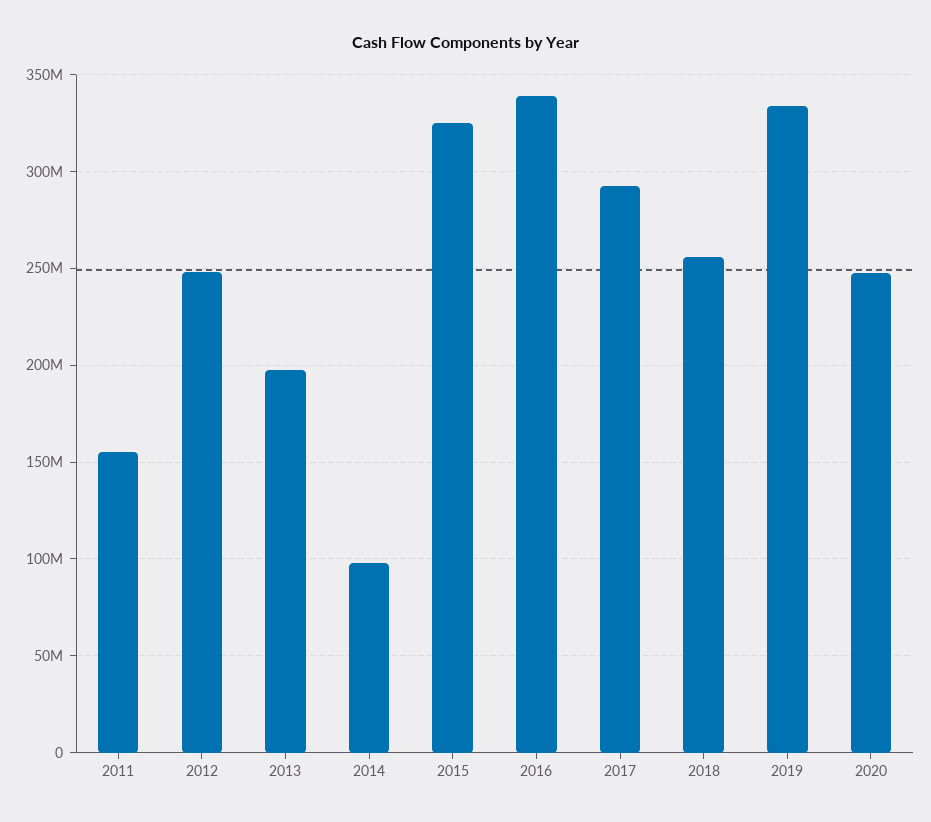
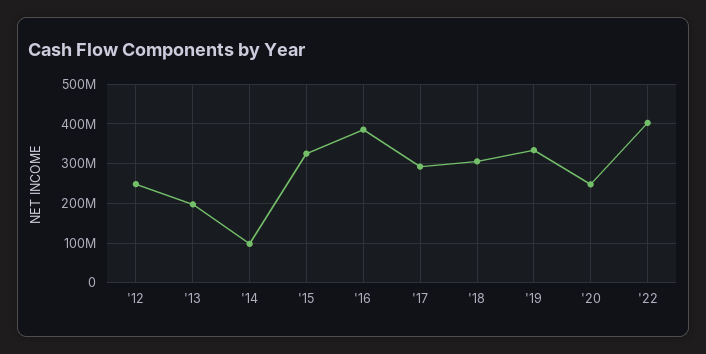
2011: 155000000 -> none
2016: 340000000 -> 380000000
2018: 255000000 -> 300000000
'22: none -> 400000000

